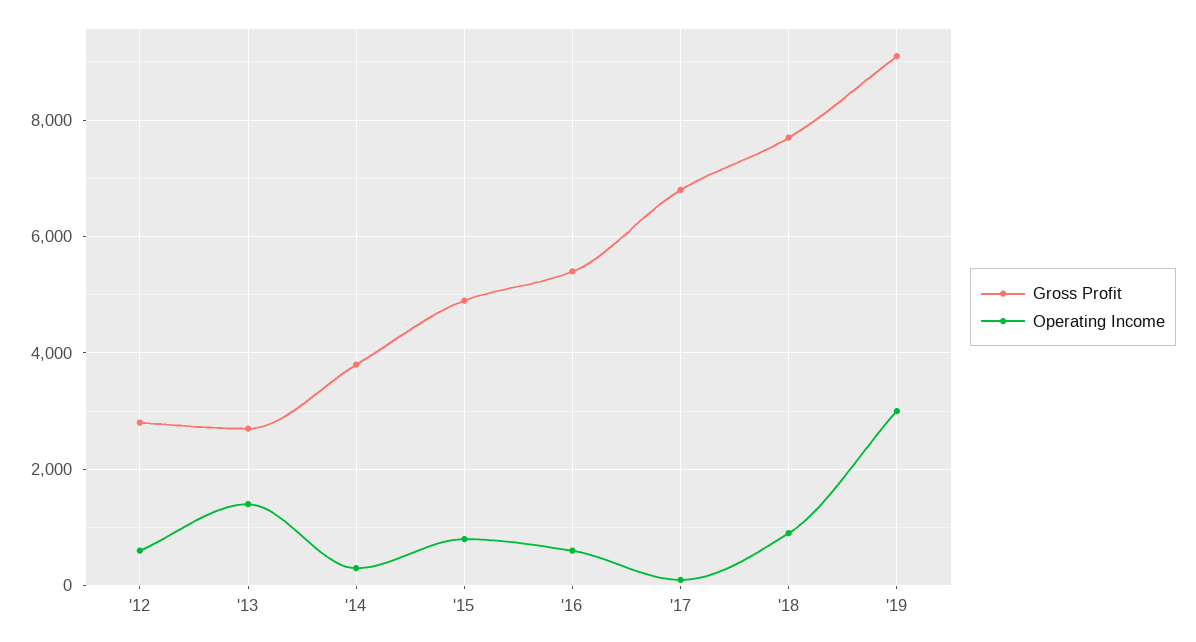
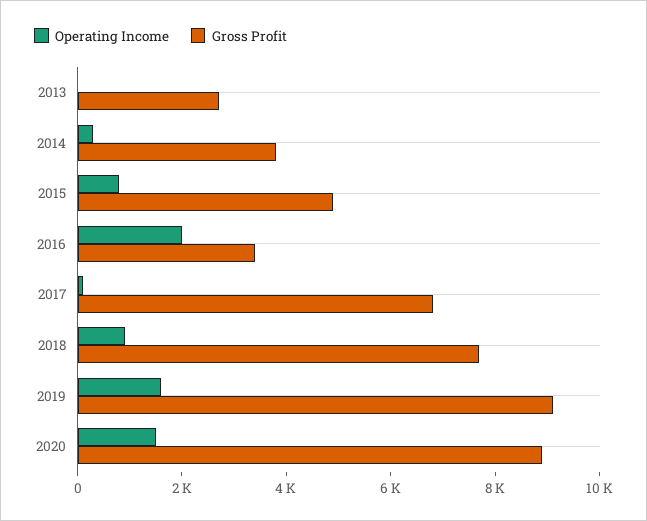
Gross Profit, '12: 2800 -> none
Operating Income, '12: 600 -> none
Operating Income, '13: 1400 -> 0
Gross Profit, '16: 5400 -> 3500
Operating Income, '16: 600 -> 2000
Operating Income, '19: 3000 -> 1500
Operating Income, 2020: none -> 1500
Gross Profit, 2020: none -> 9000

